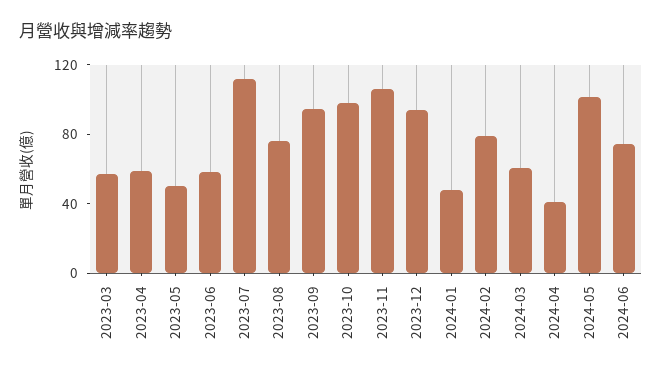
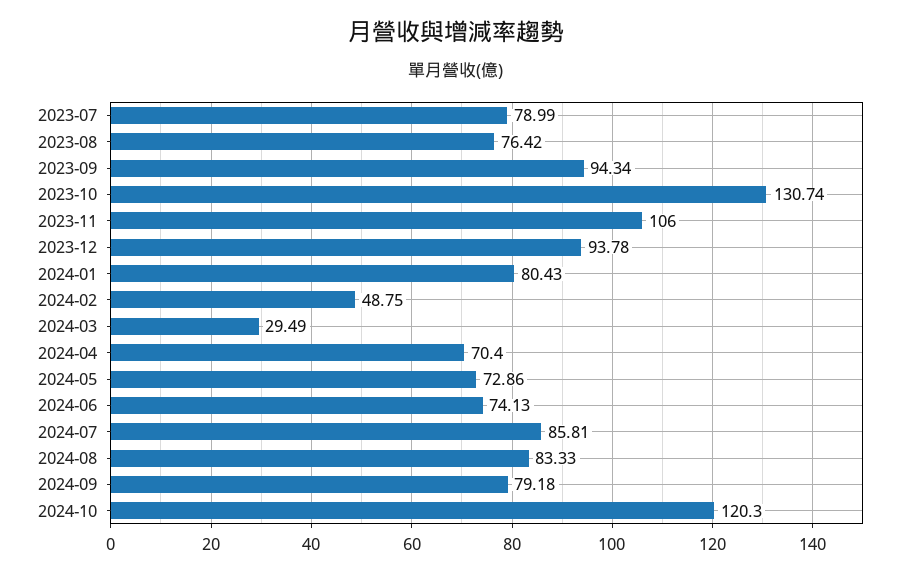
2023-03: 60 -> none
2023-04: 60 -> none
2023-05: 50 -> none
2023-06: 60 -> none
2023-07: 110 -> 78.99
2023-10: 100 -> 130.74
2024-01: 50 -> 80.43
2024-02: 80 -> 48.75
2024-03: 60 -> 29.49
2024-04: 40 -> 70.4
2024-05: 100 -> 72.86
2024-07: none -> 85.81
2024-08: none -> 83.33
2024-09: none -> 79.18
2024-10: none -> 120.3

